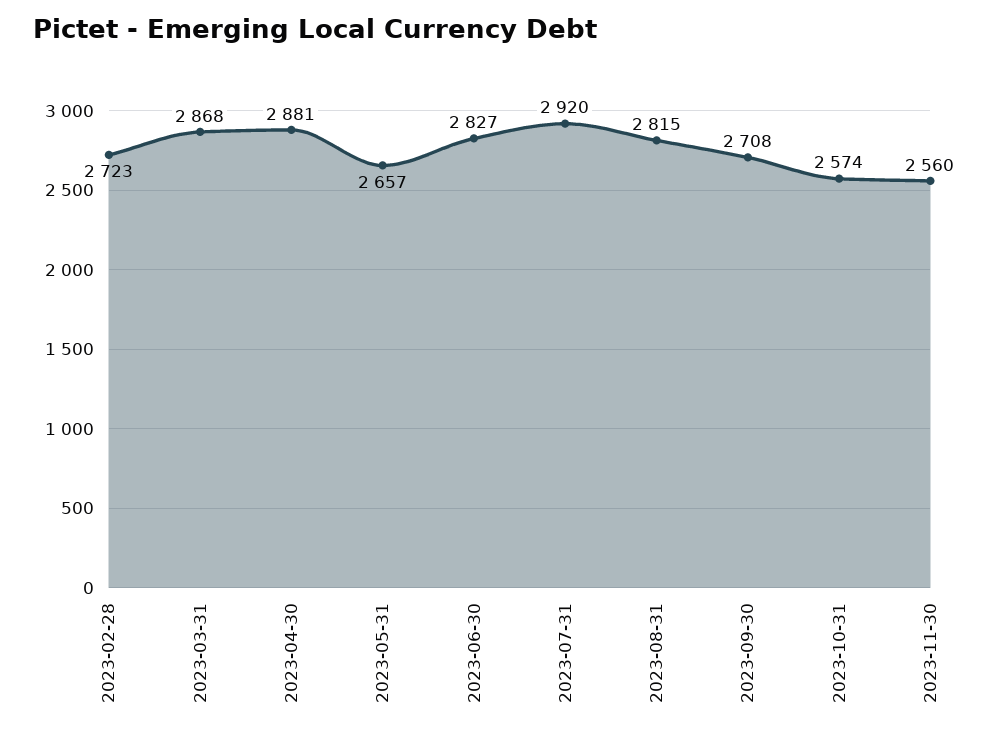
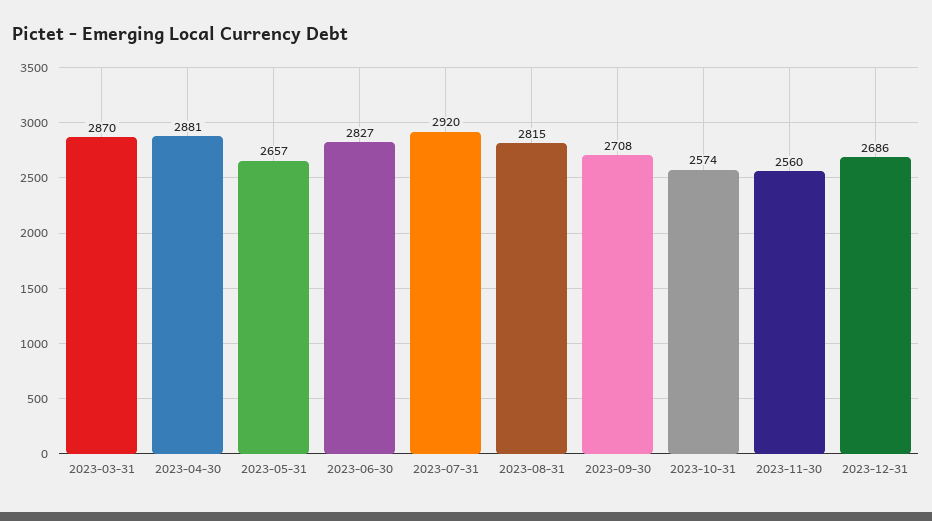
2023-02-28: 2723 -> none
2023-03-31: 2868 -> 2870
2023-12-31: none -> 2686

